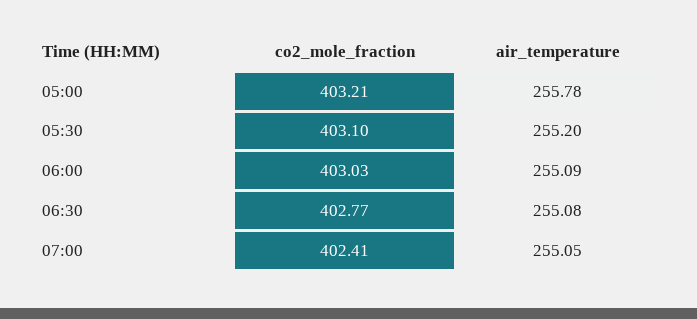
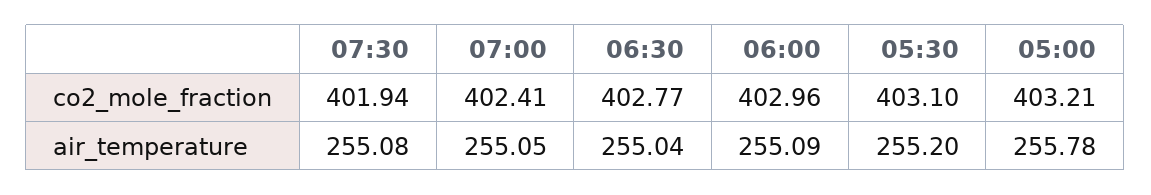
co2_mole_fraction, 06:00: 403.03 -> 402.96
air_temperature, 06:30: 255.08 -> 255.04
co2_mole_fraction, 07:30: none -> 401.94
air_temperature, 07:30: none -> 255.08

